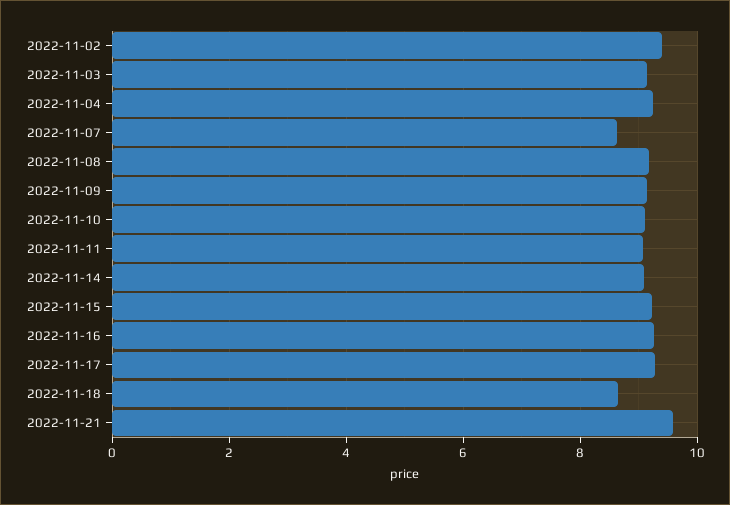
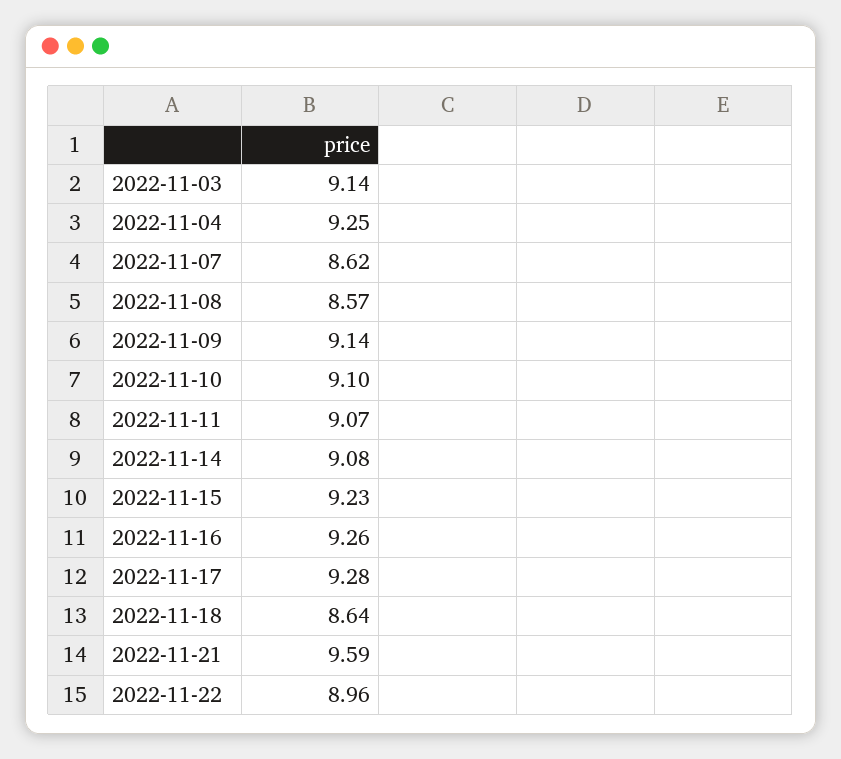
2022-11-02: 9.4 -> none
2022-11-08: 9.2 -> 8.57
2022-11-22: none -> 8.96

